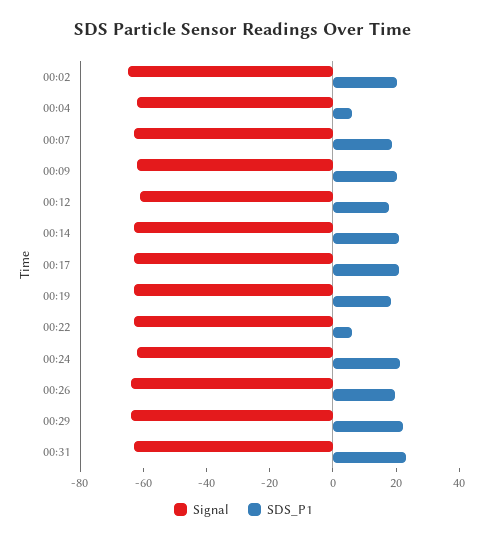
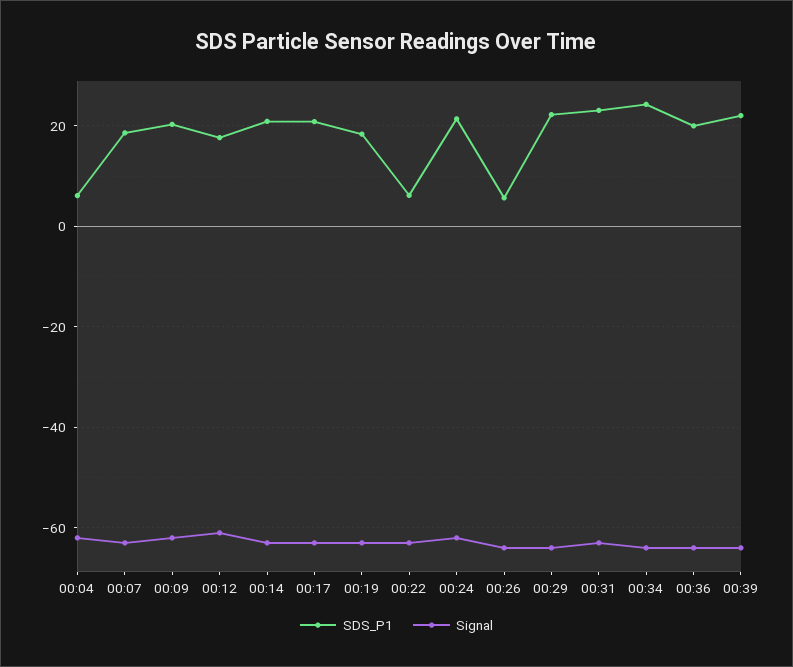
Signal, 00:02: -65 -> none
SDS_P1, 00:02: 20 -> none
SDS_P1, 00:26: 20 -> 6
SDS_P1, 00:34: none -> 24
Signal, 00:34: none -> -64
SDS_P1, 00:36: none -> 20
Signal, 00:36: none -> -64
SDS_P1, 00:39: none -> 22
Signal, 00:39: none -> -64

